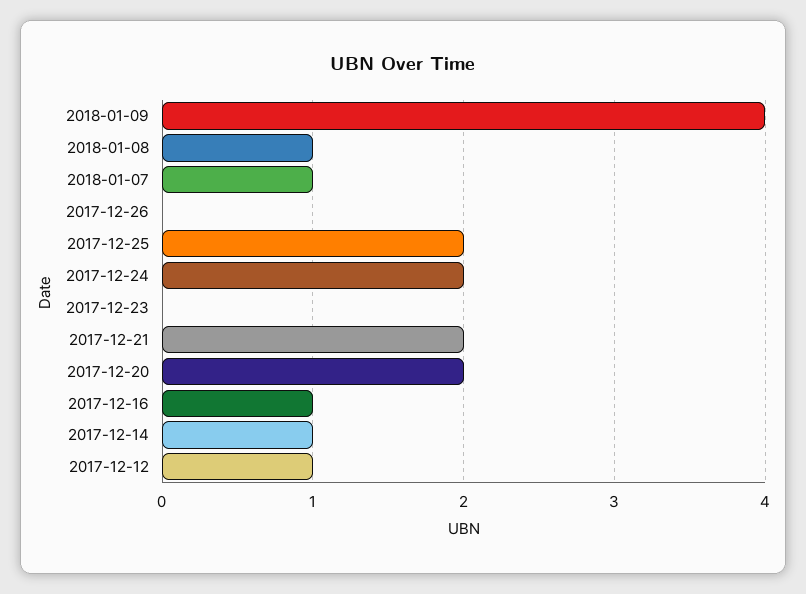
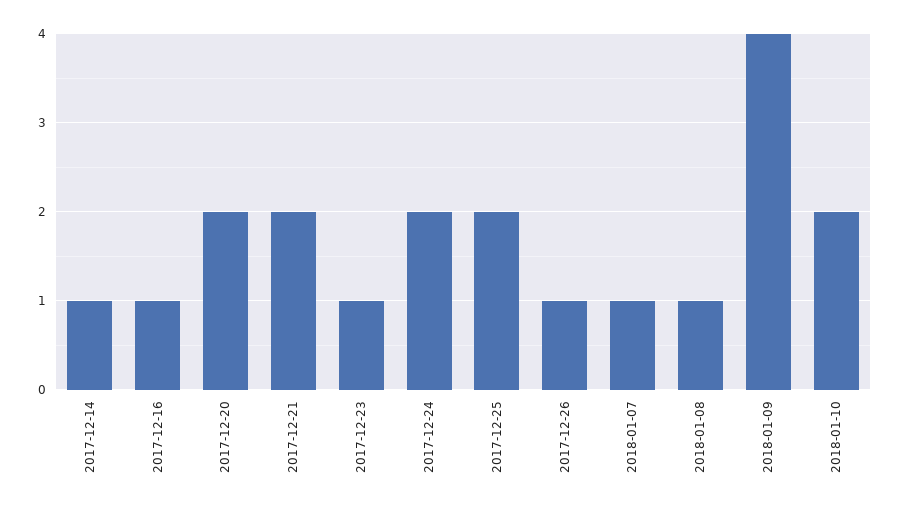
2017-12-26: 0 -> 1
2017-12-23: 0 -> 1
2017-12-12: 1 -> none
2018-01-10: none -> 2

